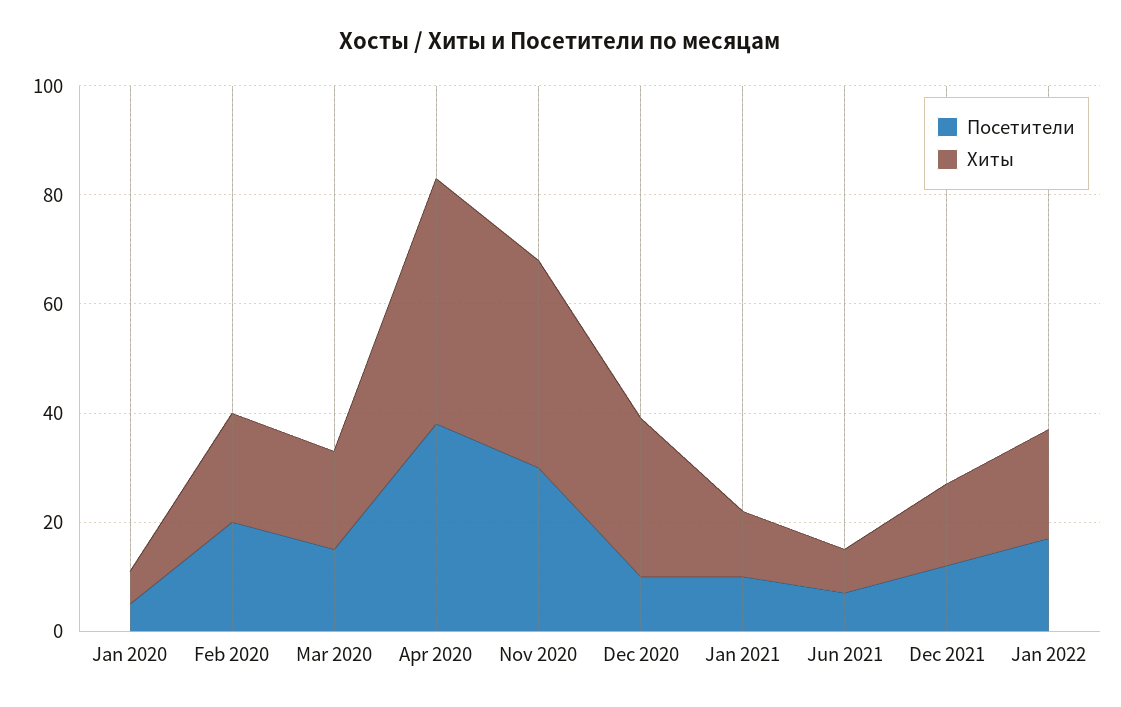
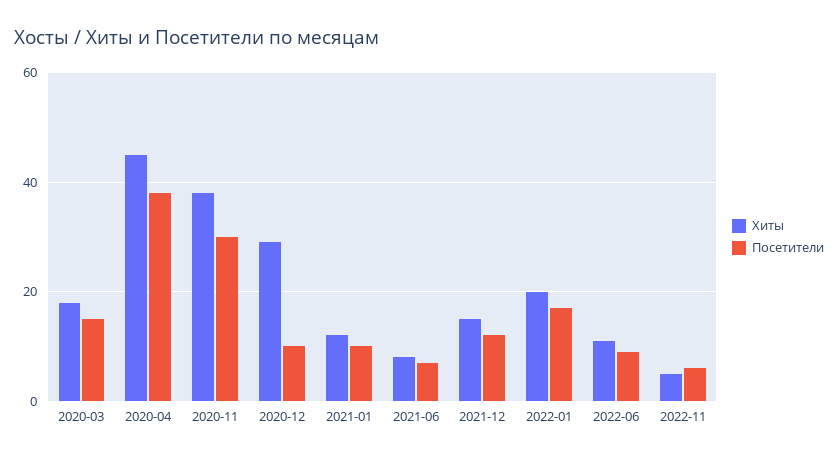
Посетители, Jan 2020: 5 -> none
Хиты, Jan 2020: 5 -> none
Посетители, Feb 2020: 20 -> none
Хиты, Feb 2020: 20 -> none
Хиты, 2022-06: none -> 10
Посетители, 2022-06: none -> 10
Хиты, 2022-11: none -> 5
Посетители, 2022-11: none -> 5

